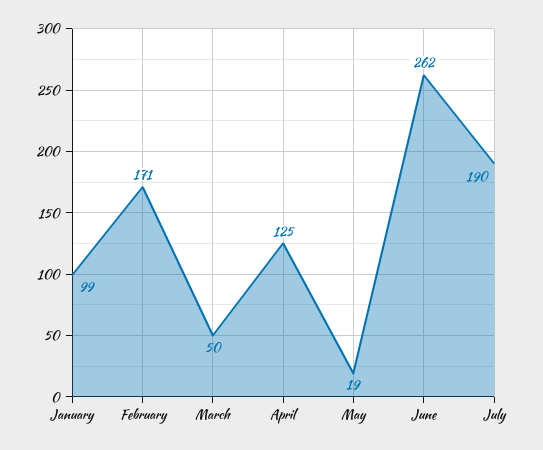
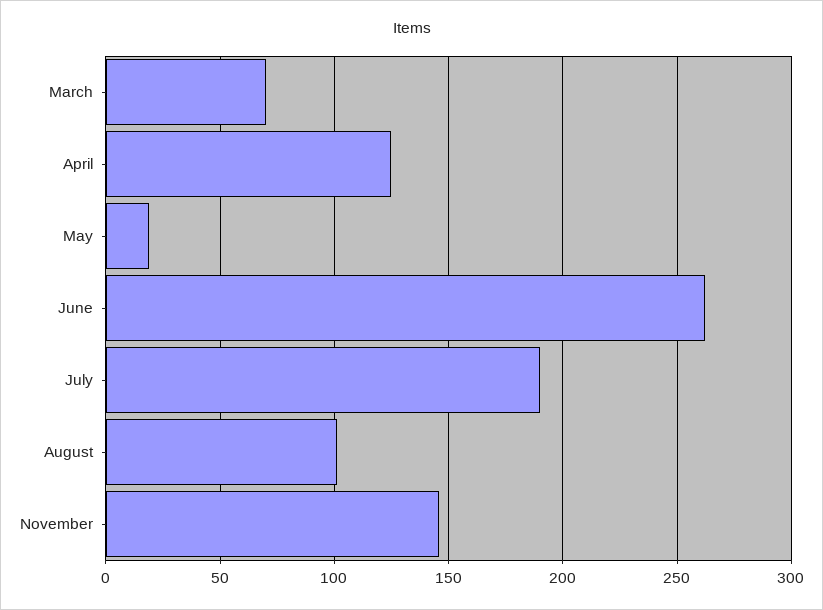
January: 99 -> none
February: 171 -> none
March: 50 -> 70
August: none -> 100
November: none -> 145

